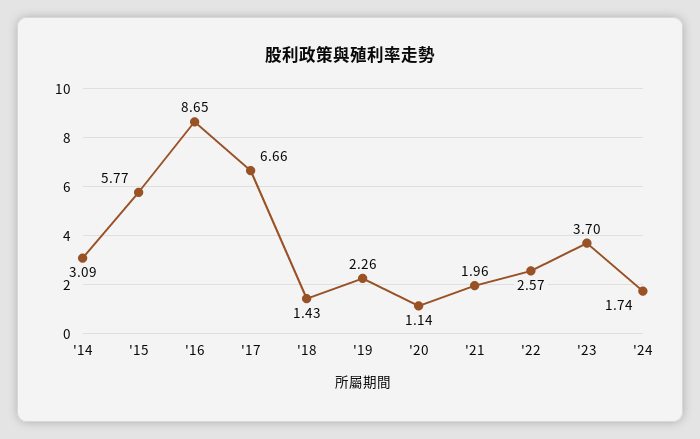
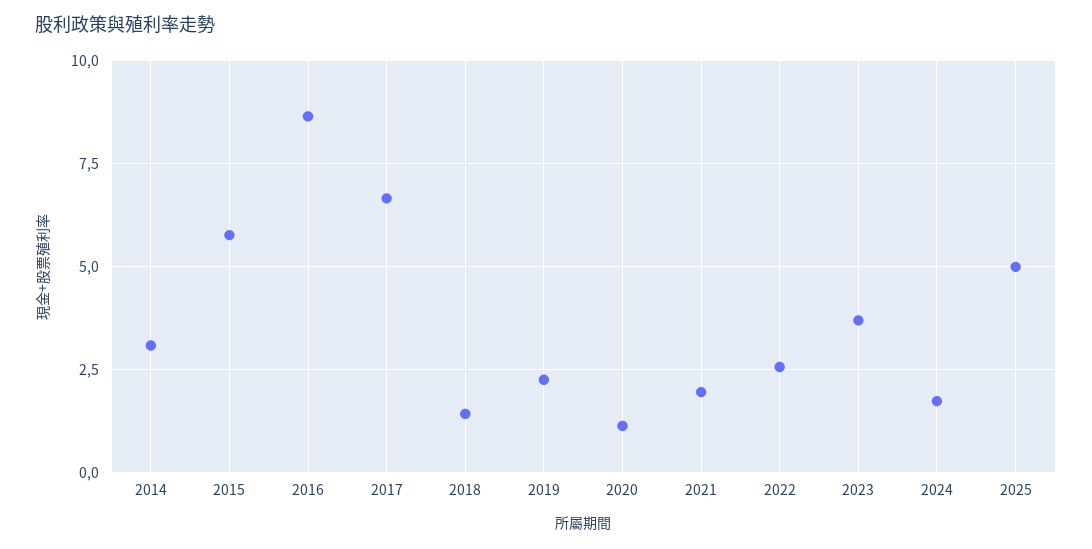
2025: none -> 5

